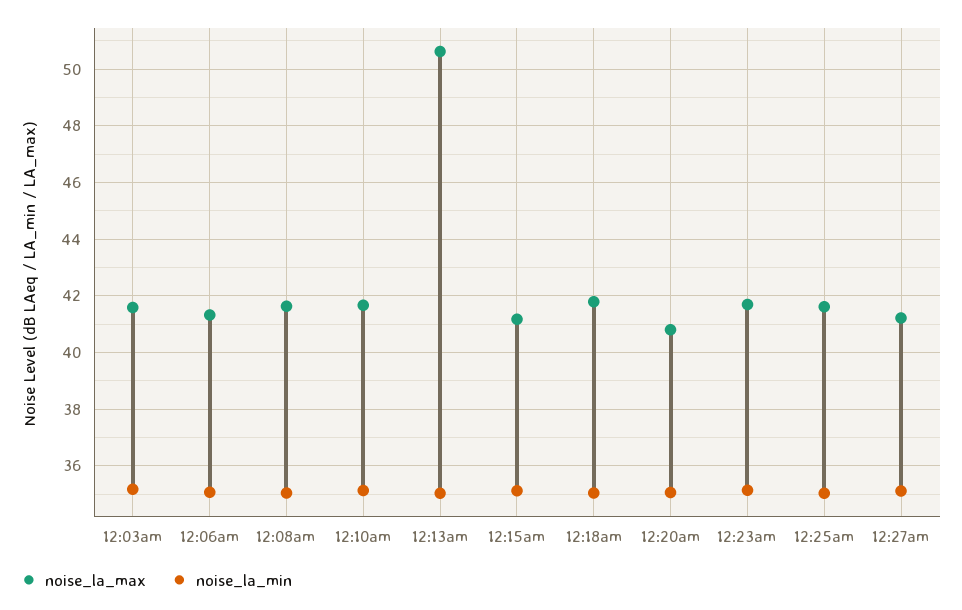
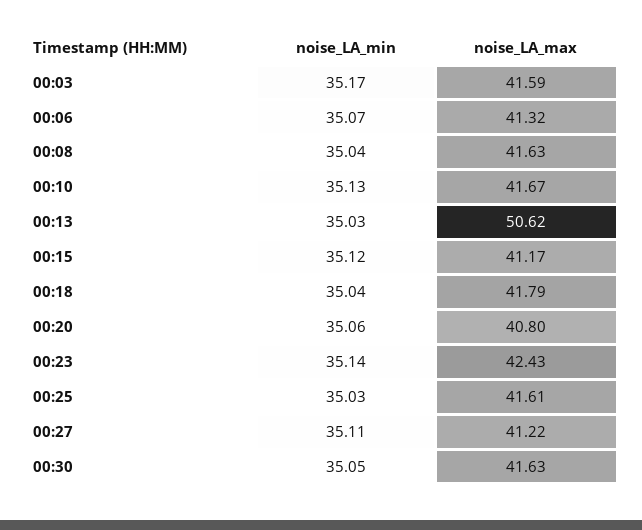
noise_la_max, 12:23am: 41.75 -> 42.43
noise_la_min, 00:30: none -> 35.05
noise_la_max, 00:30: none -> 41.63

